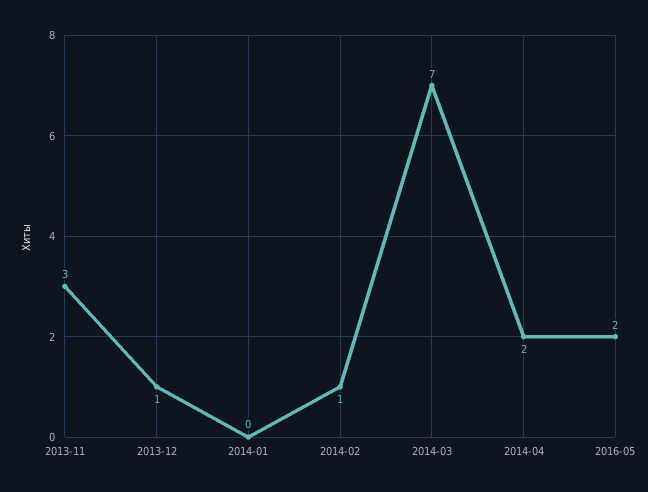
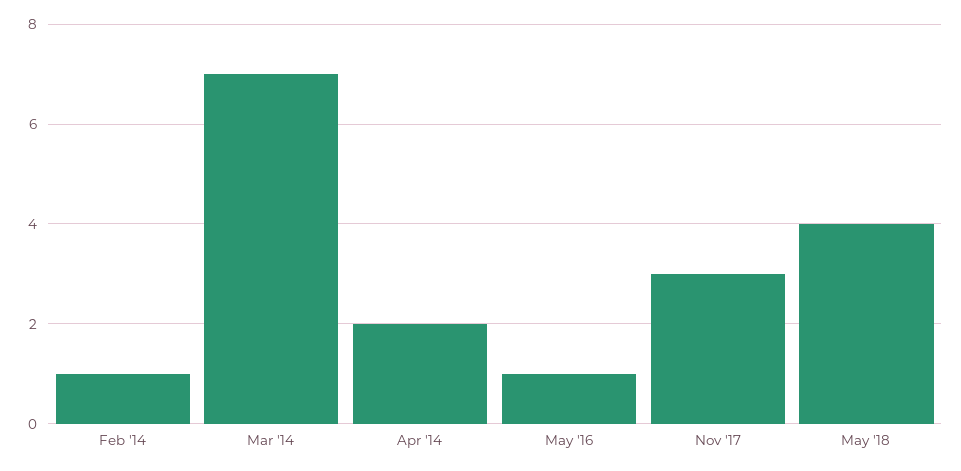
2013-11: 3 -> none
2013-12: 1 -> none
2014-01: 0 -> none
2016-05: 2 -> 1
Nov '17: none -> 3
May '18: none -> 4

